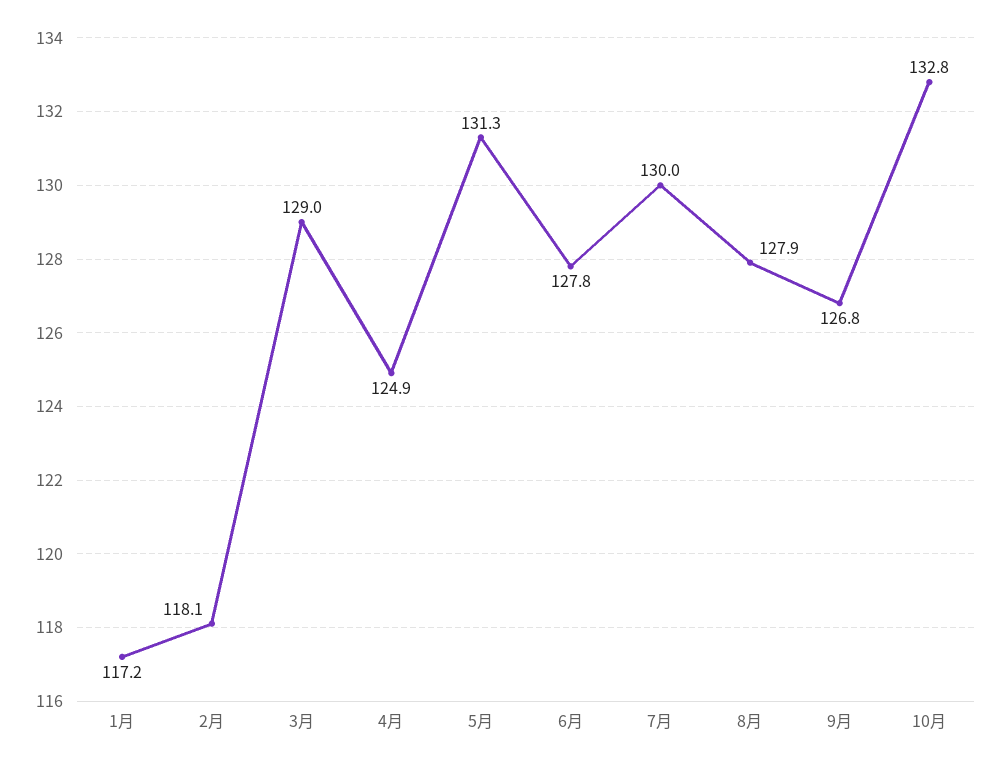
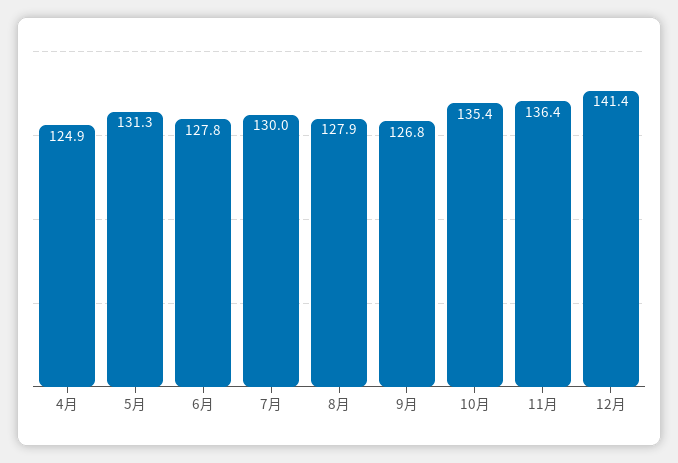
1月: 117.2 -> none
2月: 118.1 -> none
3月: 129 -> none
10月: 132.8 -> 135.4
11月: none -> 136.4
12月: none -> 141.4

